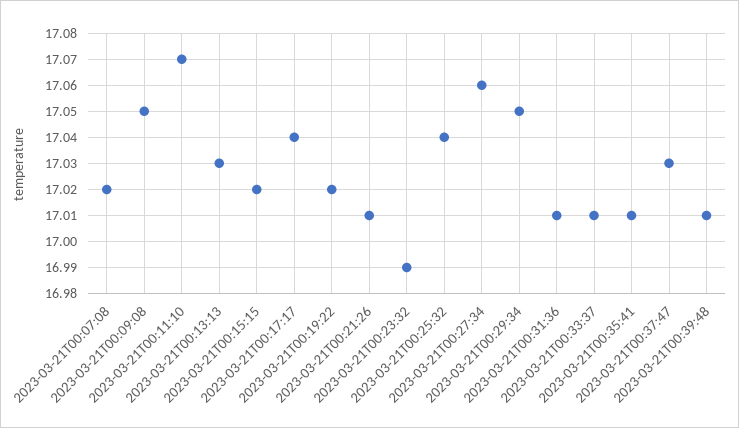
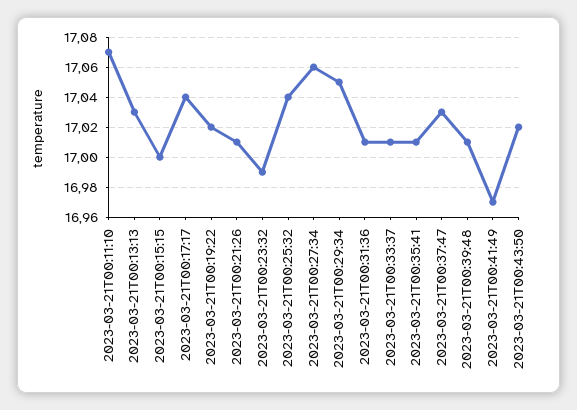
2023-03-21T00:07:08: 17.02 -> none
2023-03-21T00:09:08: 17.05 -> none
2023-03-21T00:15:15: 17.02 -> 17
2023-03-21T00:41:49: none -> 16.97
2023-03-21T00:43:50: none -> 17.02

